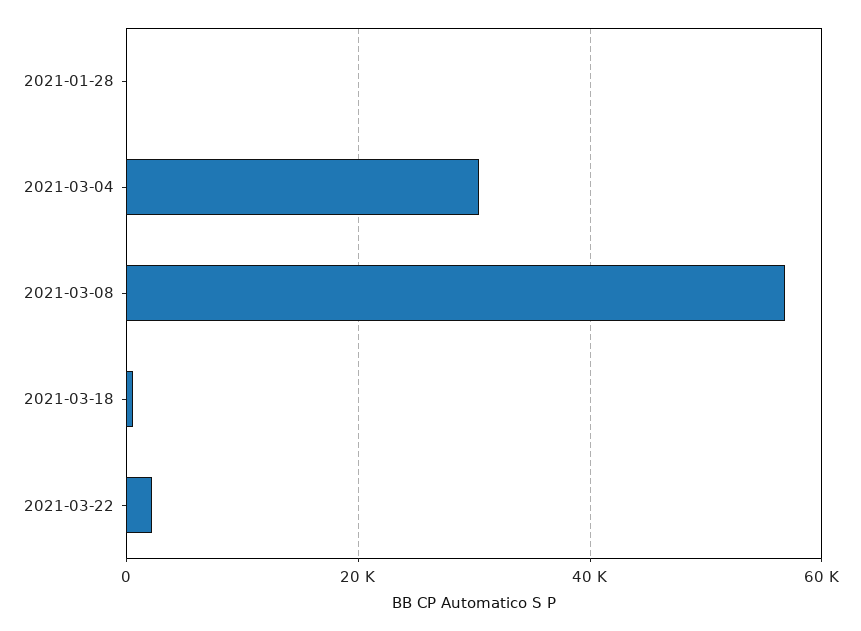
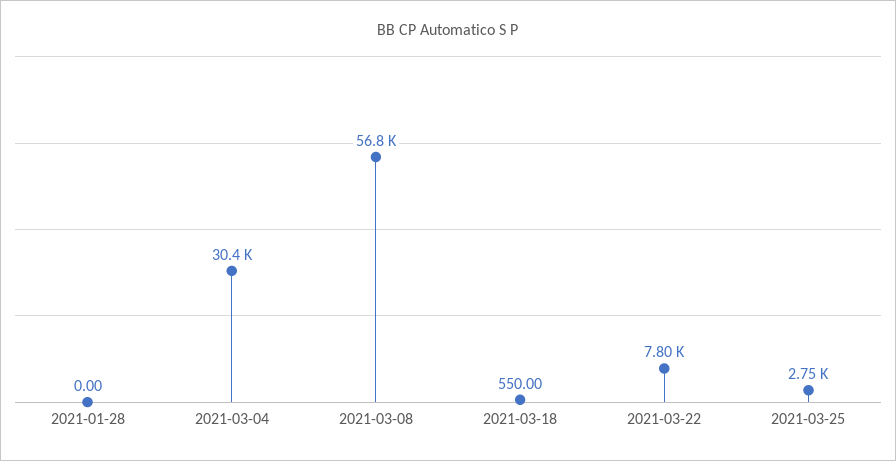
2021-03-22: 2000 -> 7800
2021-03-25: none -> 2750

